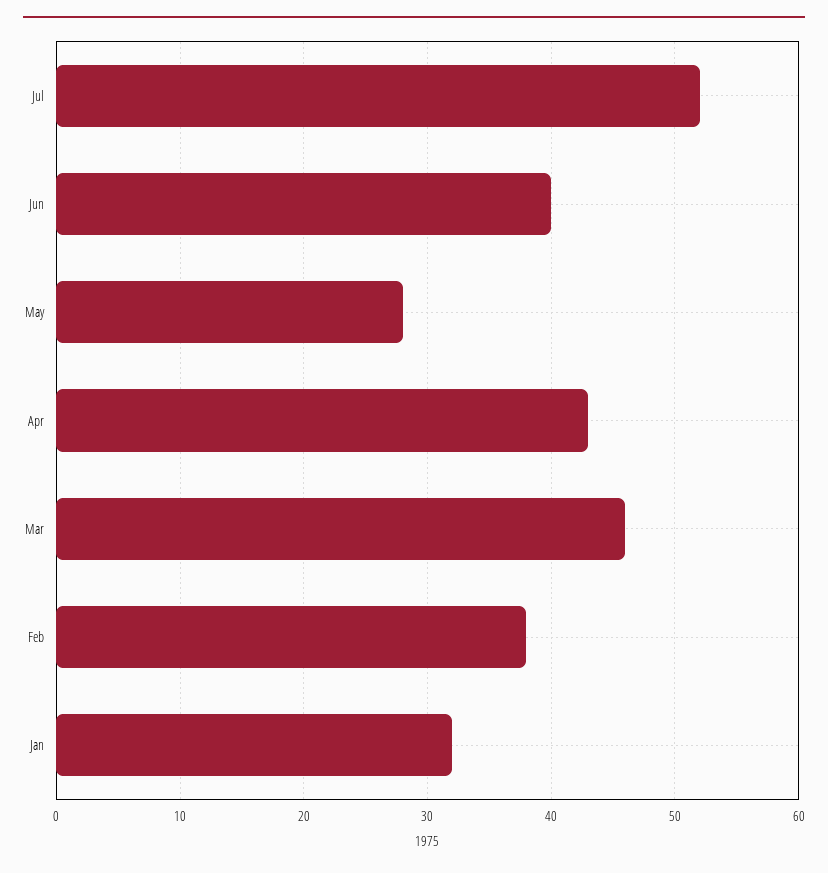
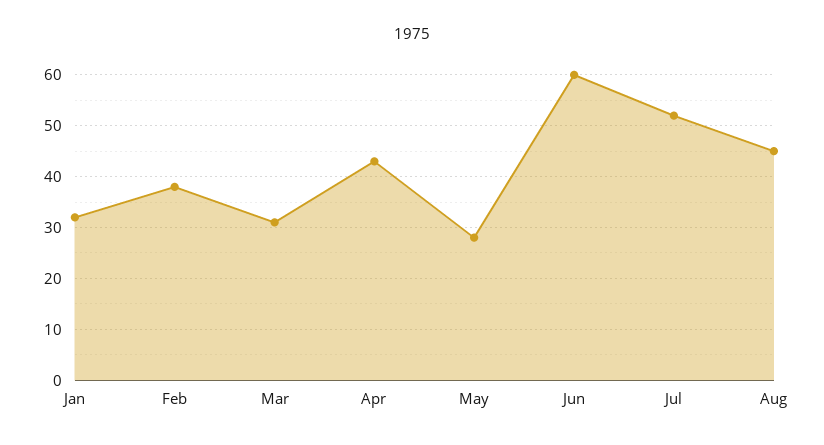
Jun: 40 -> 60
Mar: 46 -> 30
Aug: none -> 45

